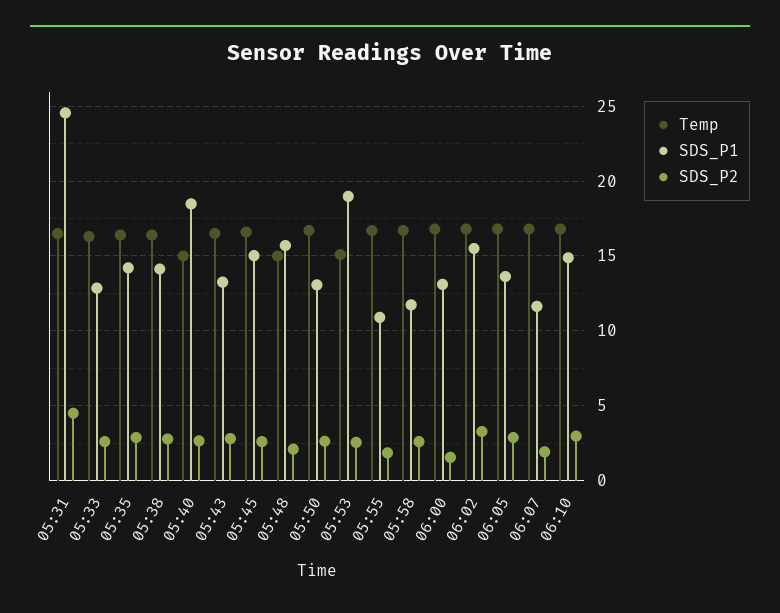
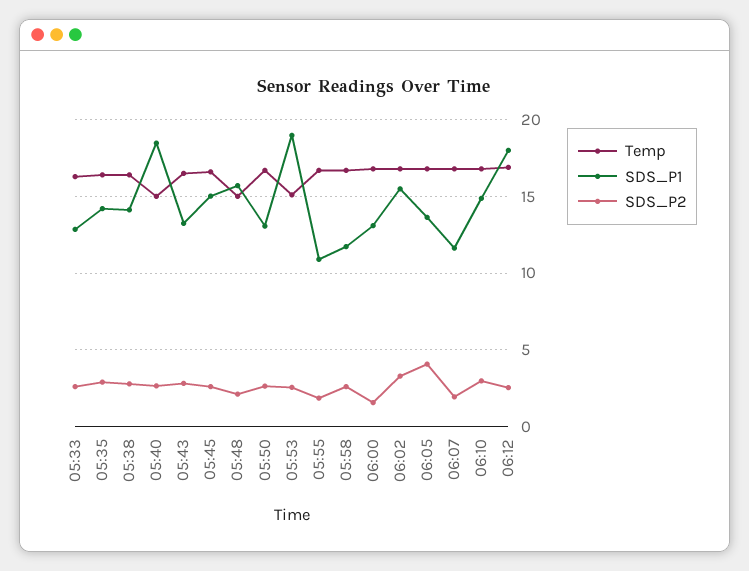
Temp, 05:31: 16.5 -> none
SDS_P1, 05:31: 24.5 -> none
SDS_P2, 05:31: 4.5 -> none
SDS_P2, 06:05: 3 -> 4
Temp, 06:12: none -> 17
SDS_P1, 06:12: none -> 18
SDS_P2, 06:12: none -> 2.5

